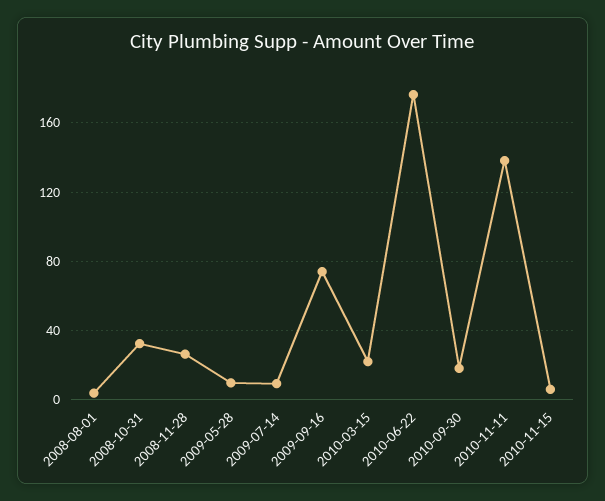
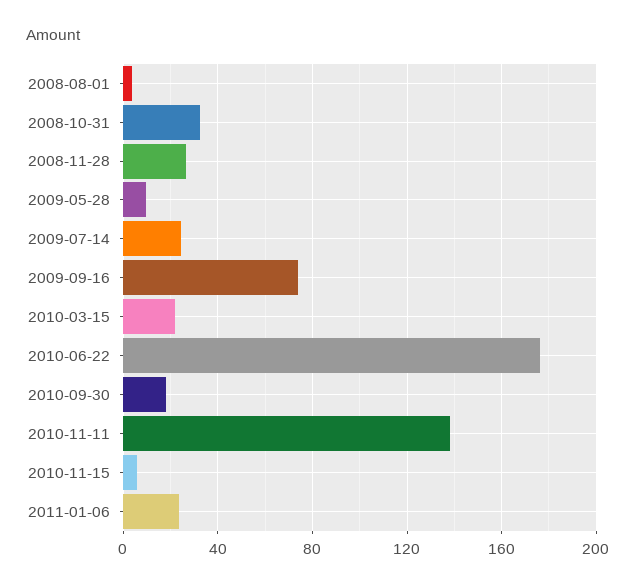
2009-07-14: 10 -> 25
2011-01-06: none -> 25

